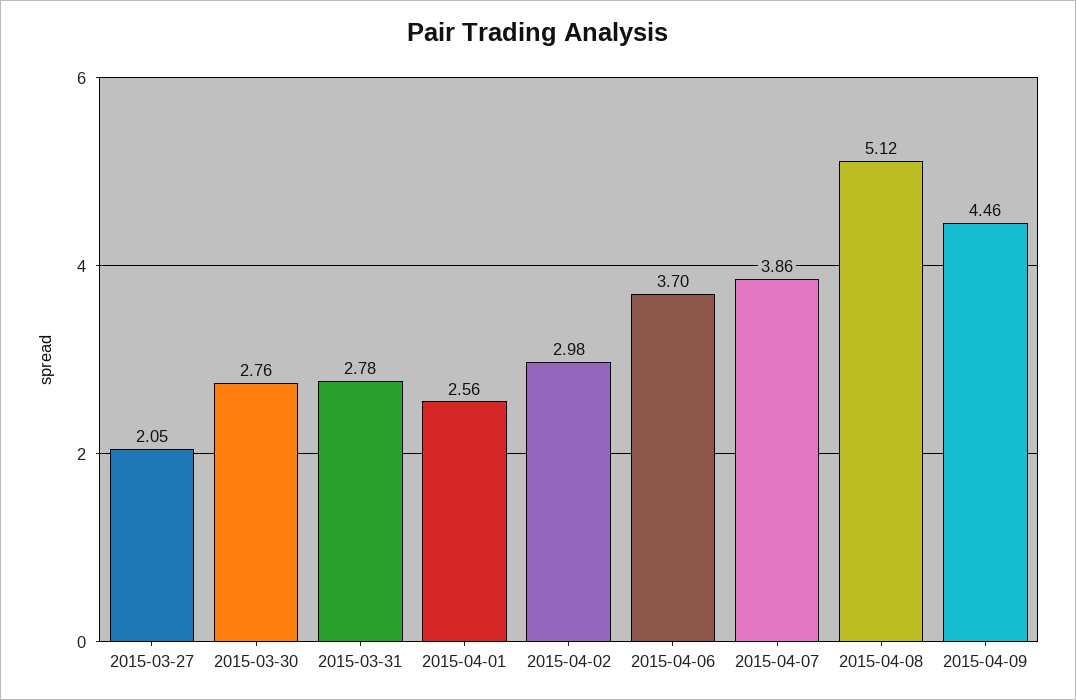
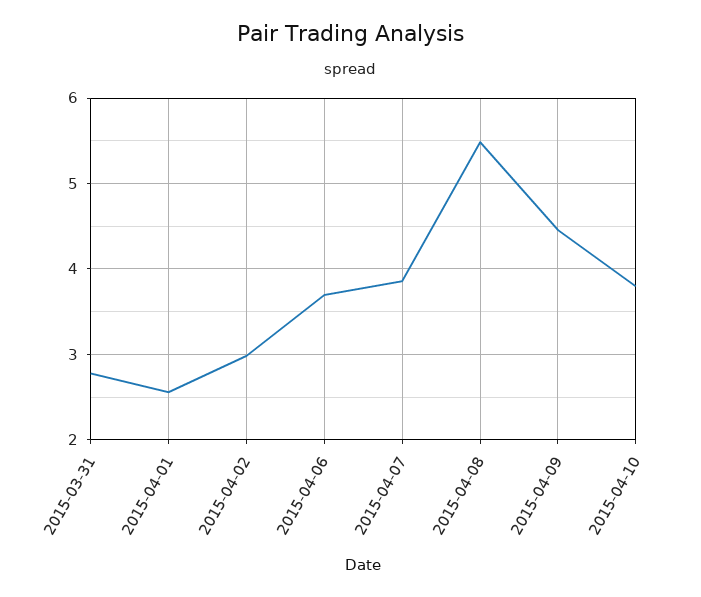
2015-03-27: 2.05 -> none
2015-03-30: 2.76 -> none
2015-04-08: 5.12 -> 5.5
2015-04-10: none -> 3.8

